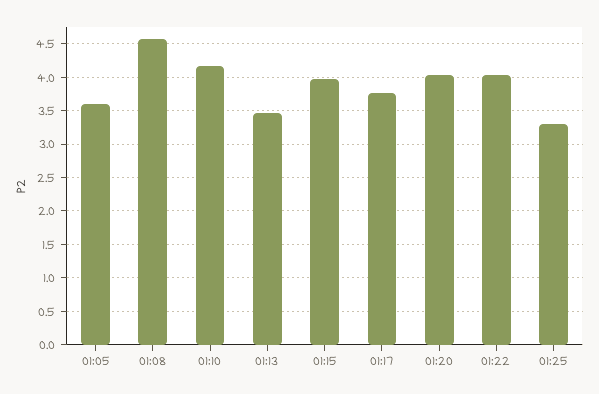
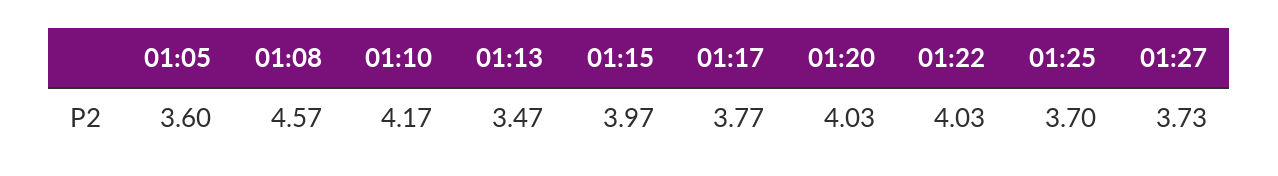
01:25: 3.3 -> 3.7
01:27: none -> 3.73

